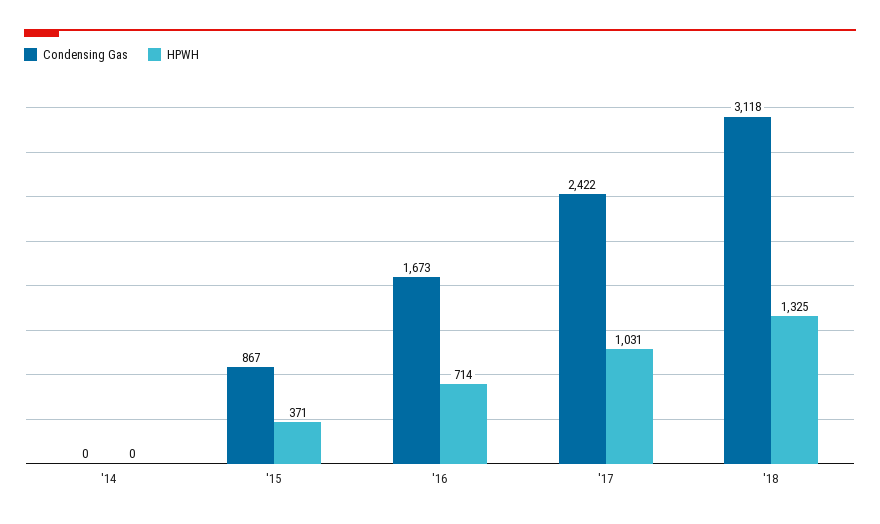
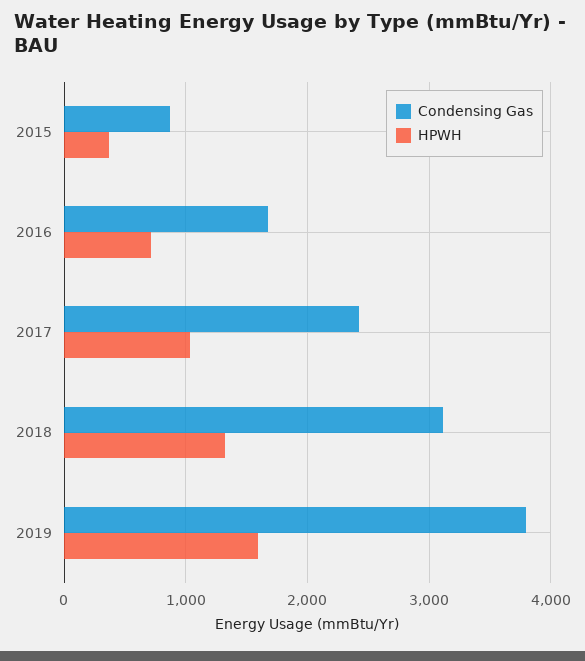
Condensing Gas, '14: 0 -> none
HPWH, '14: 0 -> none
Condensing Gas, 2019: none -> 3800
HPWH, 2019: none -> 1600

